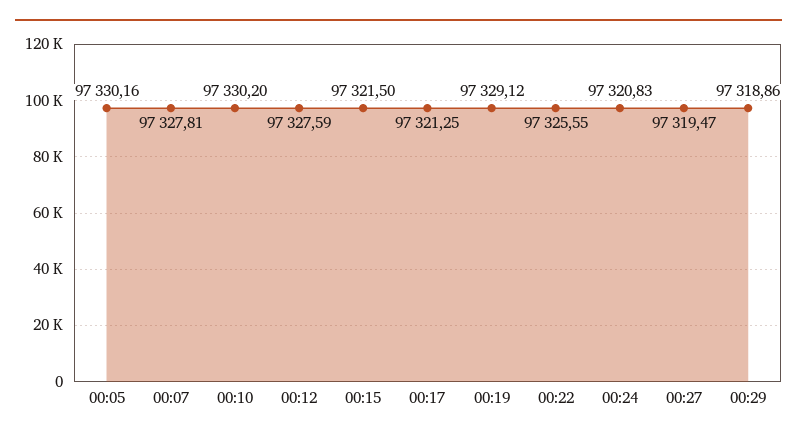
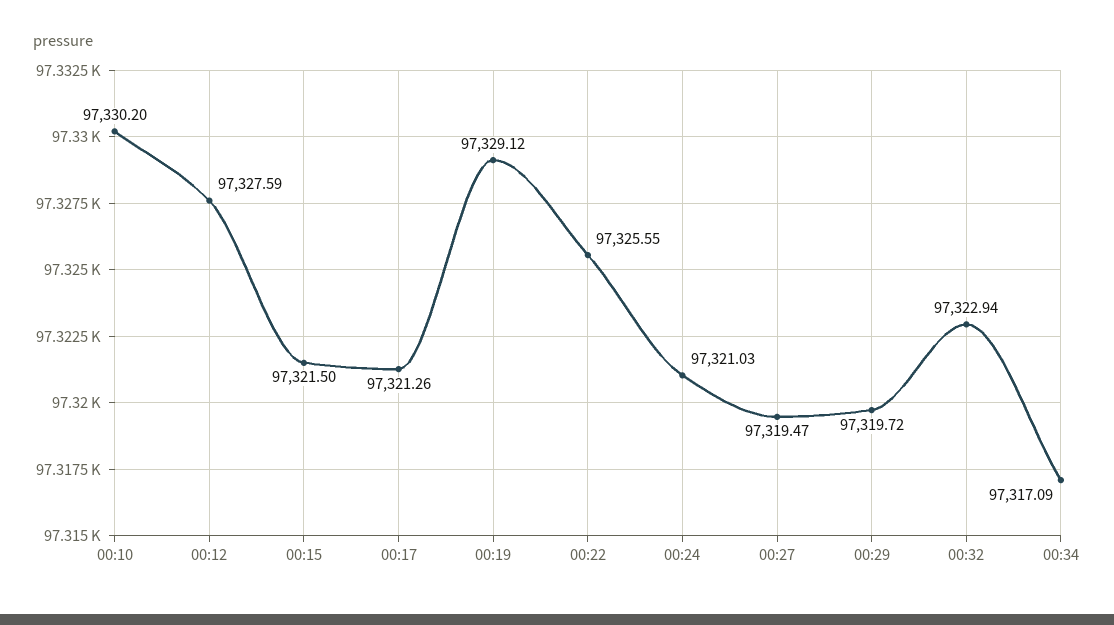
00:05: 97330.16 -> none
00:07: 97327.81 -> none
00:17: 97321.25 -> 97321.26
00:24: 97320.83 -> 97321.03
00:29: 97318.86 -> 97319.72
00:32: none -> 97322.94
00:34: none -> 97317.09

